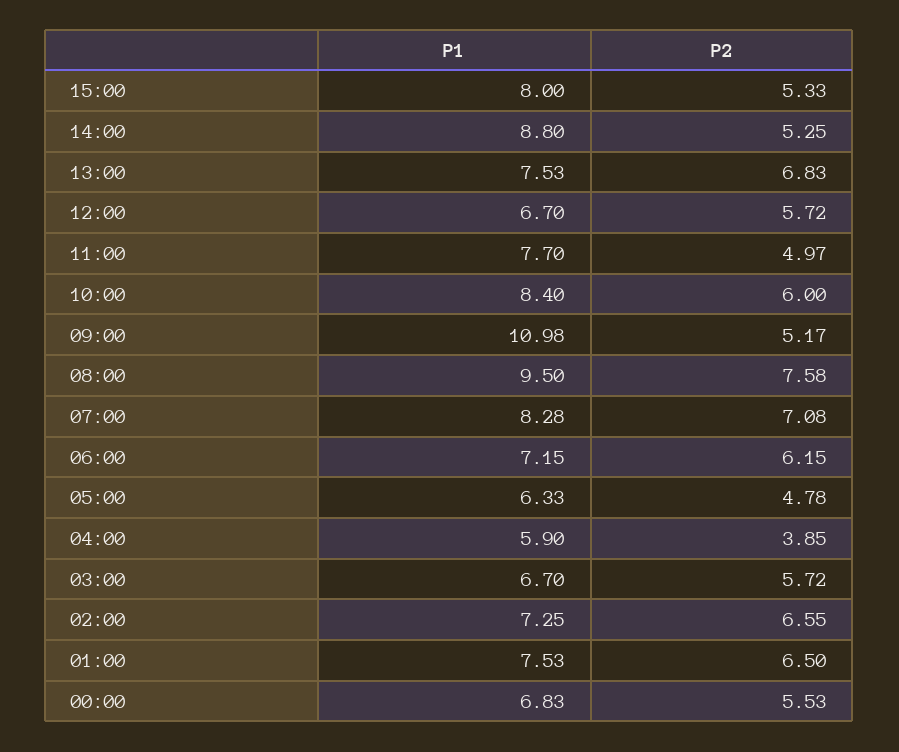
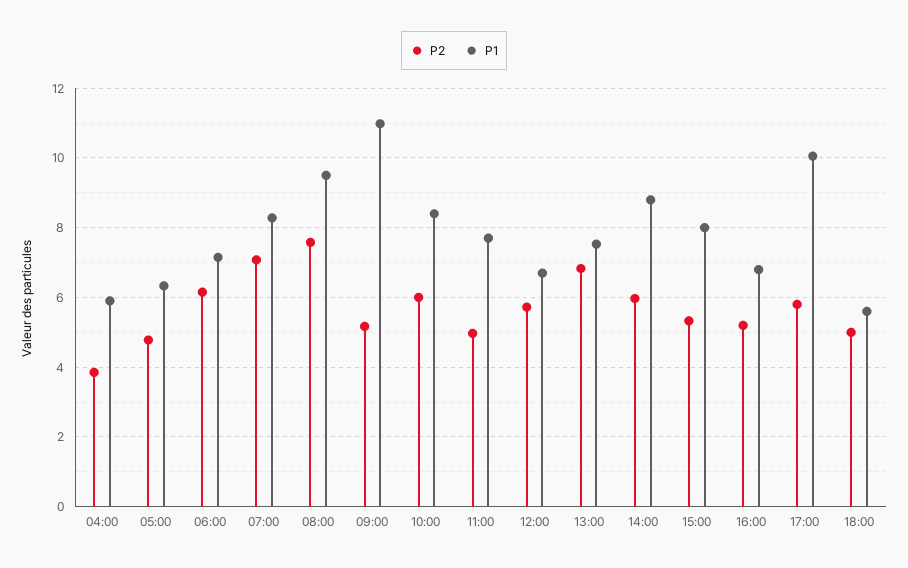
P2, 14:00: 5.25 -> 6
P1, 03:00: 6.7 -> none
P2, 03:00: 5.72 -> none
P1, 02:00: 7.25 -> none
P2, 02:00: 6.55 -> none
P1, 01:00: 7.53 -> none
P2, 01:00: 6.5 -> none
P1, 00:00: 6.83 -> none
P2, 00:00: 5.53 -> none
P2, 16:00: none -> 5.2
P1, 16:00: none -> 6.8
P2, 17:00: none -> 5.8
P1, 17:00: none -> 10
P2, 18:00: none -> 5
P1, 18:00: none -> 5.6

